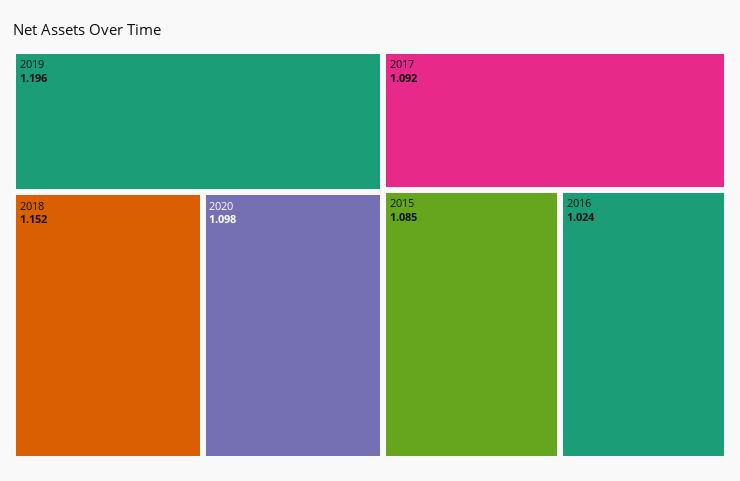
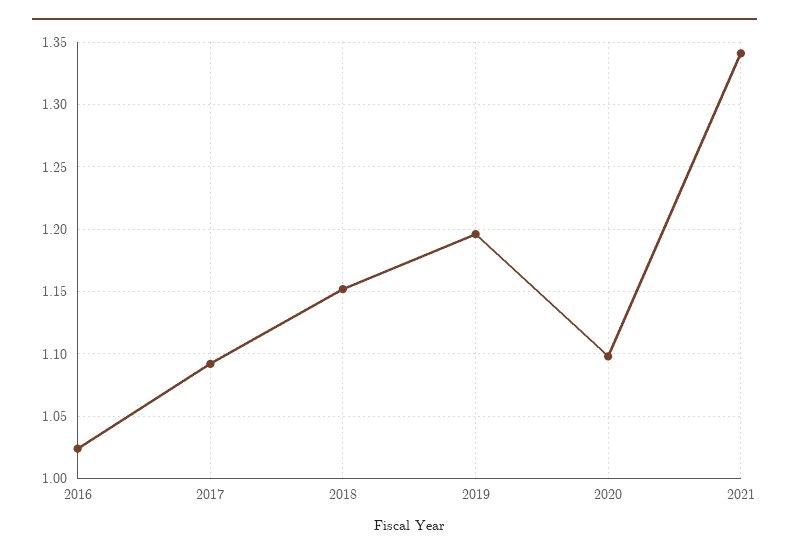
2015: 1.085 -> none
2021: none -> 1.34

